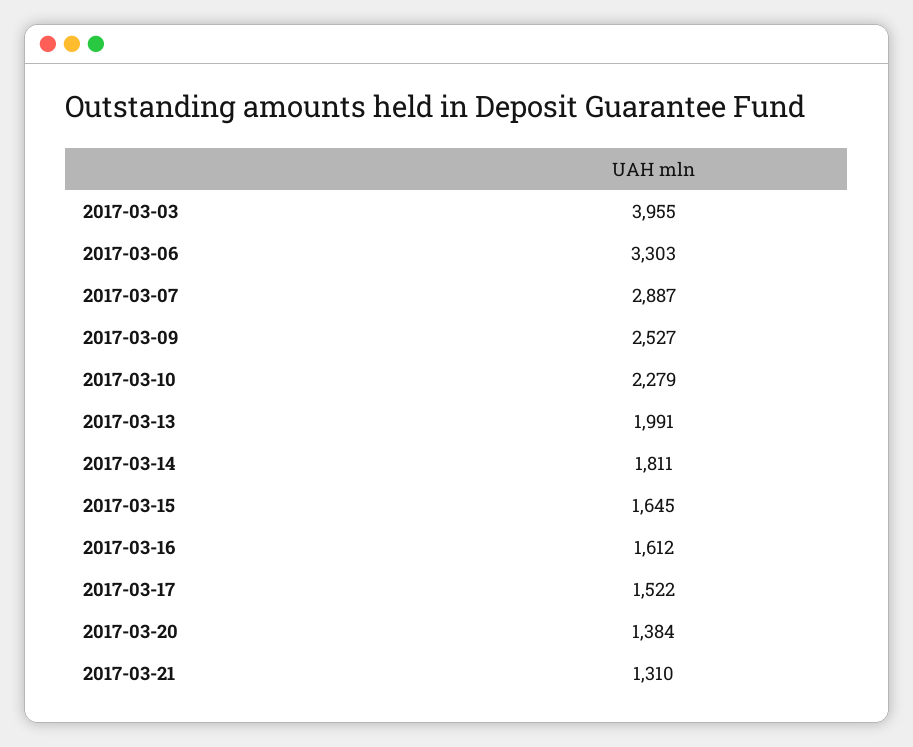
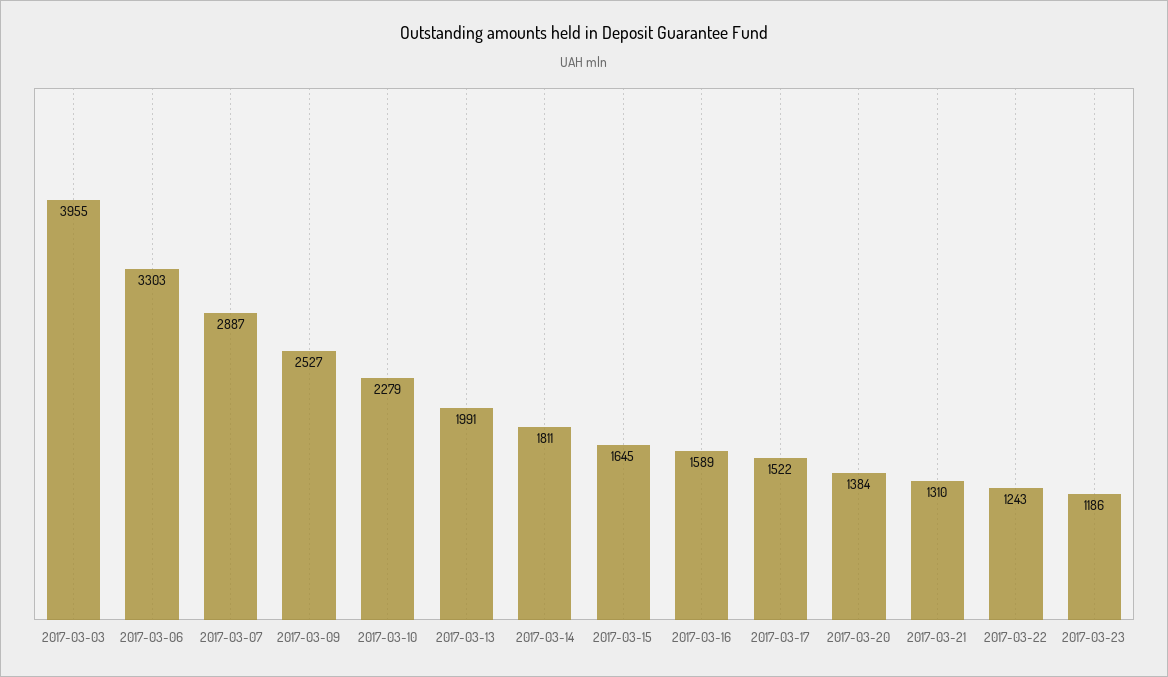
2017-03-16: 1612 -> 1589
2017-03-22: none -> 1243
2017-03-23: none -> 1186

